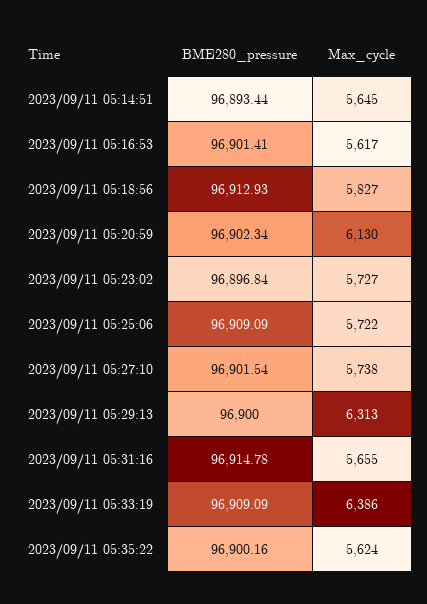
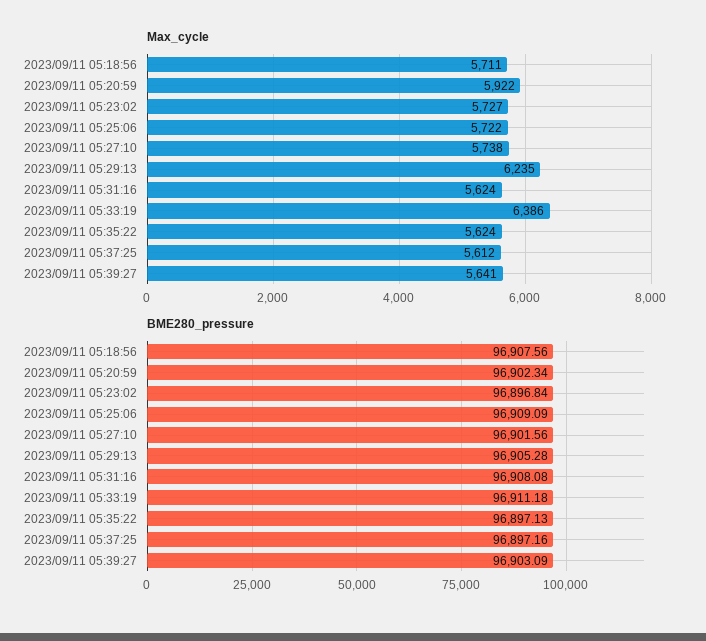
BME280_pressure, 2023/09/11 05:14:51: 96893.44 -> none
Max_cycle, 2023/09/11 05:14:51: 5645 -> none
BME280_pressure, 2023/09/11 05:16:53: 96901.41 -> none
Max_cycle, 2023/09/11 05:16:53: 5617 -> none
BME280_pressure, 2023/09/11 05:18:56: 96912.93 -> 96907.56
Max_cycle, 2023/09/11 05:18:56: 5827 -> 5711
Max_cycle, 2023/09/11 05:20:59: 6130 -> 5922
BME280_pressure, 2023/09/11 05:27:10: 96901.54 -> 96901.56
BME280_pressure, 2023/09/11 05:29:13: 96900 -> 96905.28
Max_cycle, 2023/09/11 05:29:13: 6313 -> 6235
BME280_pressure, 2023/09/11 05:31:16: 96914.78 -> 96908.08
Max_cycle, 2023/09/11 05:31:16: 5655 -> 5624
BME280_pressure, 2023/09/11 05:33:19: 96909.09 -> 96911.18
BME280_pressure, 2023/09/11 05:35:22: 96900.16 -> 96897.13
Max_cycle, 2023/09/11 05:37:25: none -> 5612
Max_cycle, 2023/09/11 05:39:27: none -> 5641
BME280_pressure, 2023/09/11 05:37:25: none -> 96897.16
BME280_pressure, 2023/09/11 05:39:27: none -> 96903.09

